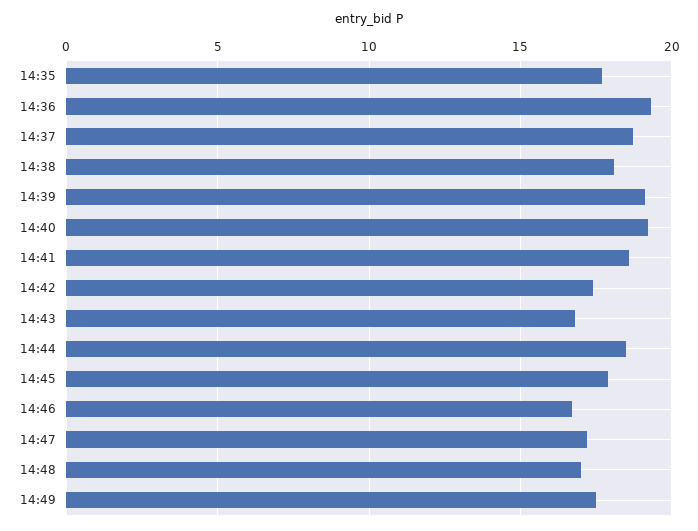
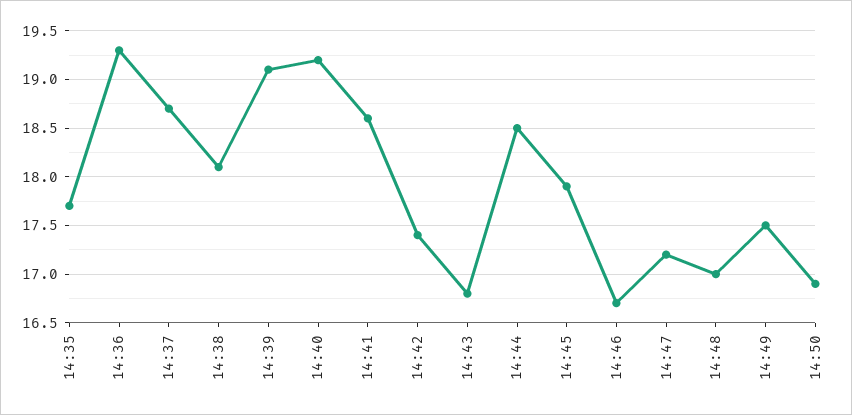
14:50: none -> 16.9

